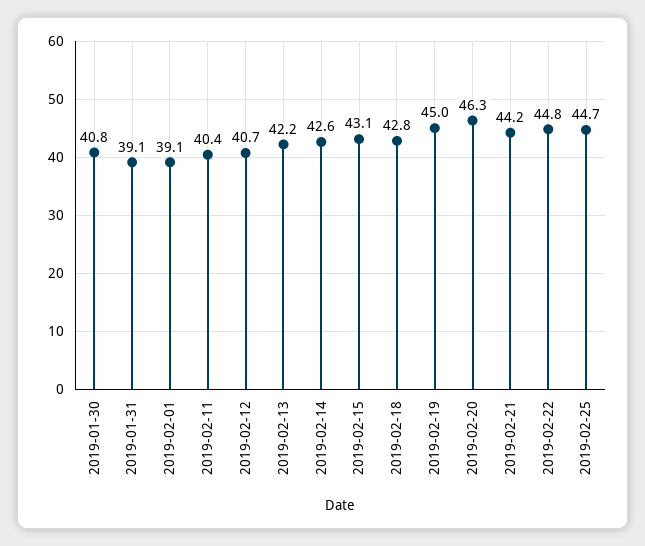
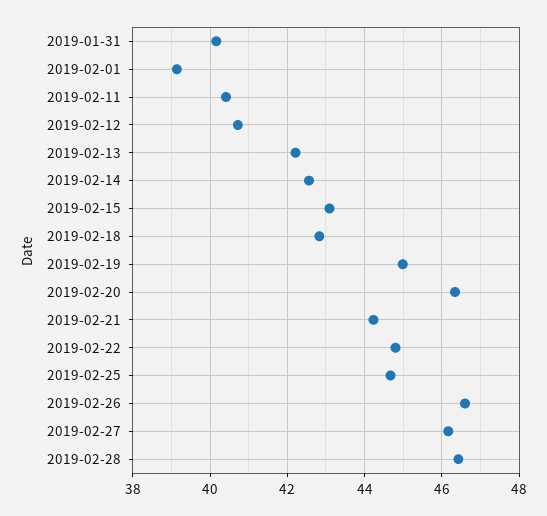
2019-01-30: 40.8 -> none
2019-01-31: 39.1 -> 40.2
2019-02-26: none -> 46.6
2019-02-27: none -> 46.2
2019-02-28: none -> 46.4

